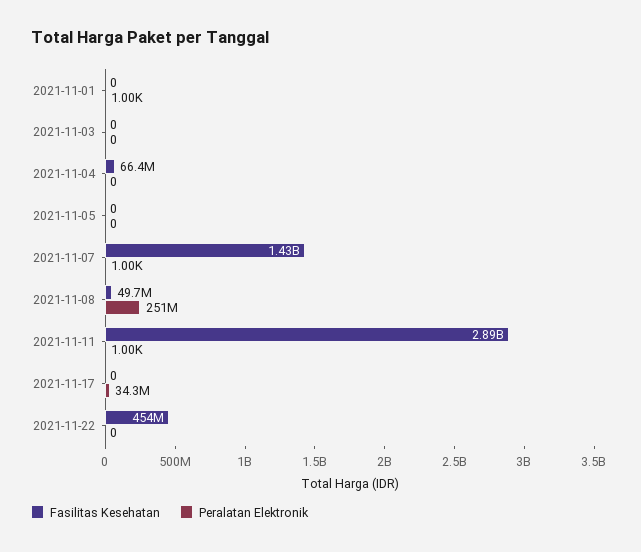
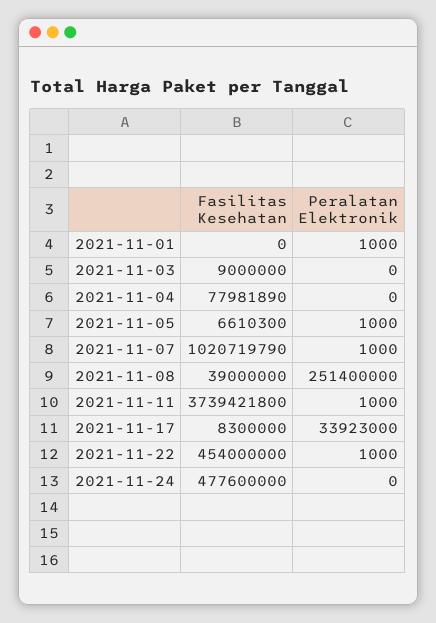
Fasilitas Kesehatan, 2021-11-03: 0 -> 9000000
Fasilitas Kesehatan, 2021-11-04: 66400000 -> 77981890
Fasilitas Kesehatan, 2021-11-05: 0 -> 6610300
Peralatan Elektronik, 2021-11-05: 0 -> 1000
Fasilitas Kesehatan, 2021-11-07: 1430000000 -> 1020719790
Fasilitas Kesehatan, 2021-11-08: 49700000 -> 39000000
Fasilitas Kesehatan, 2021-11-11: 2890000000 -> 3739421800
Fasilitas Kesehatan, 2021-11-17: 0 -> 8300000
Peralatan Elektronik, 2021-11-17: 34300000 -> 33923000
Peralatan Elektronik, 2021-11-22: 0 -> 1000
Fasilitas Kesehatan, 2021-11-24: none -> 477600000
Peralatan Elektronik, 2021-11-24: none -> 0

